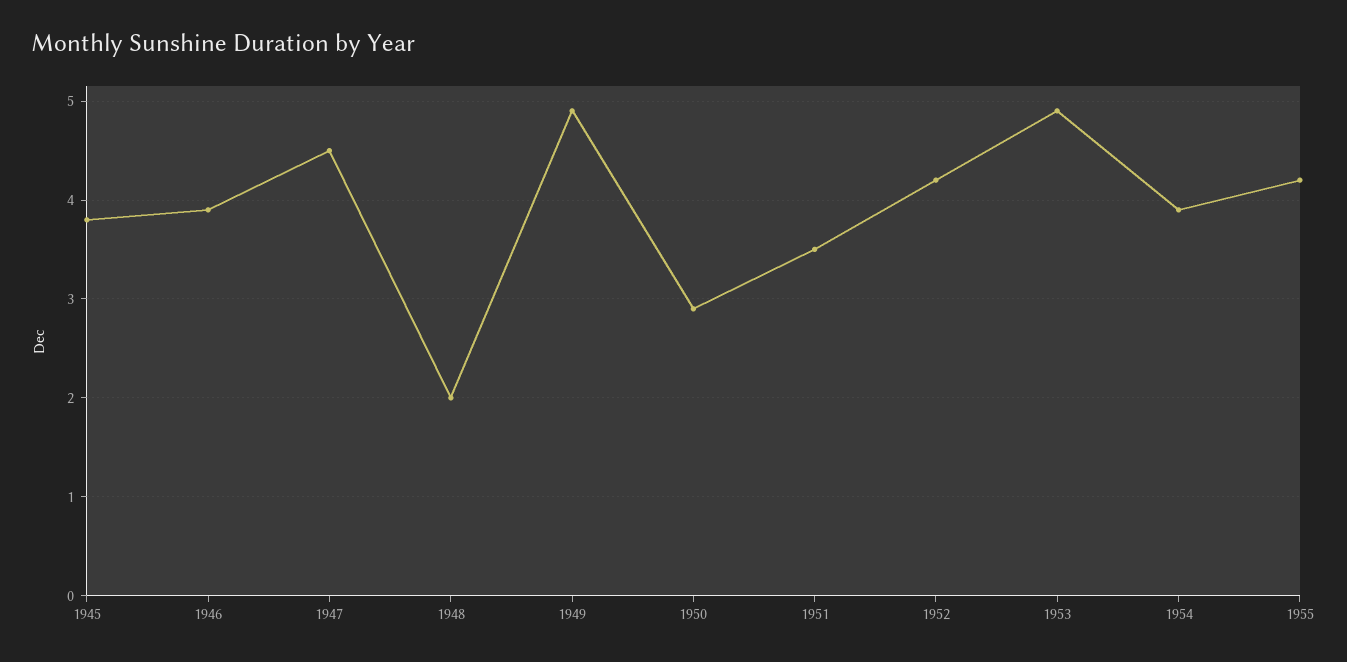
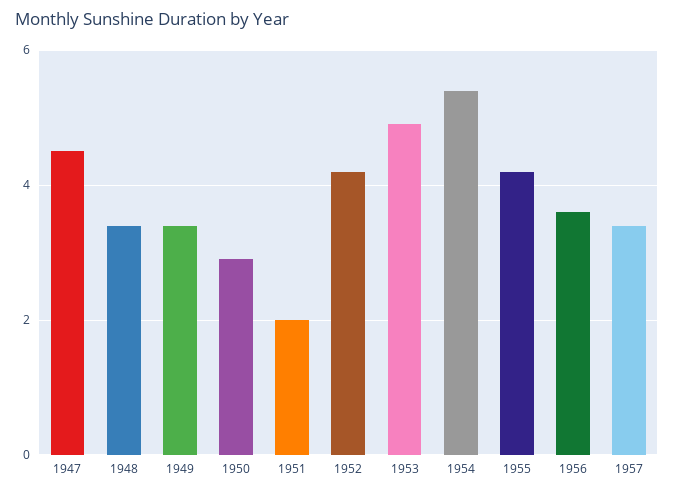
1945: 3.8 -> none
1946: 3.9 -> none
1948: 2 -> 3.5
1949: 4.9 -> 3.5
1951: 3.5 -> 2
1954: 3.9 -> 5.5
1956: none -> 3.5
1957: none -> 3.5

